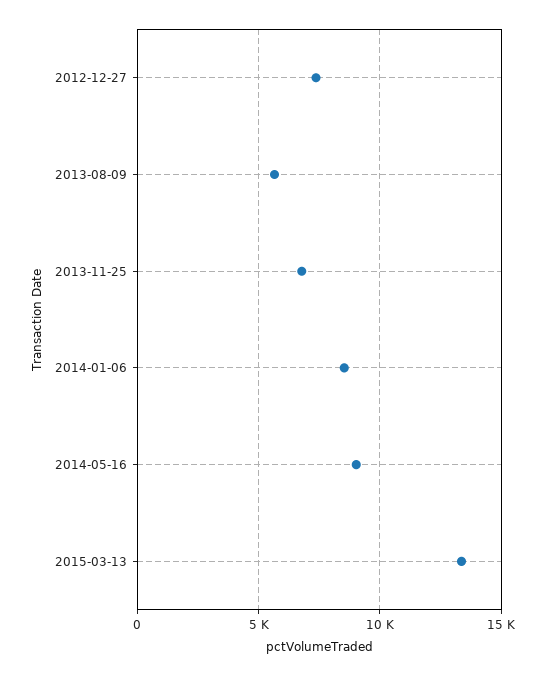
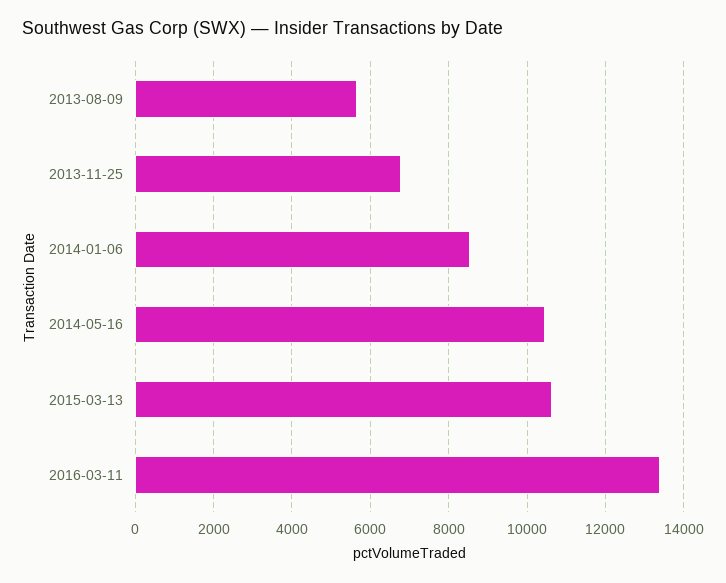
2012-12-27: 7500 -> none
2014-05-16: 9000 -> 10400
2015-03-13: 13500 -> 10600
2016-03-11: none -> 13400

